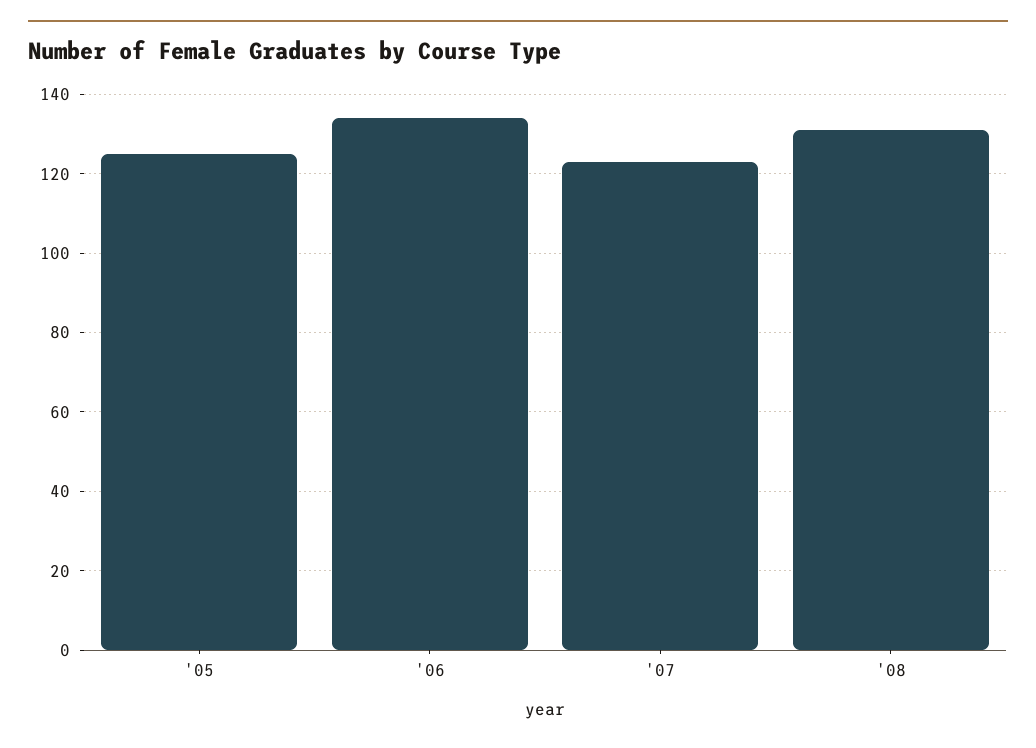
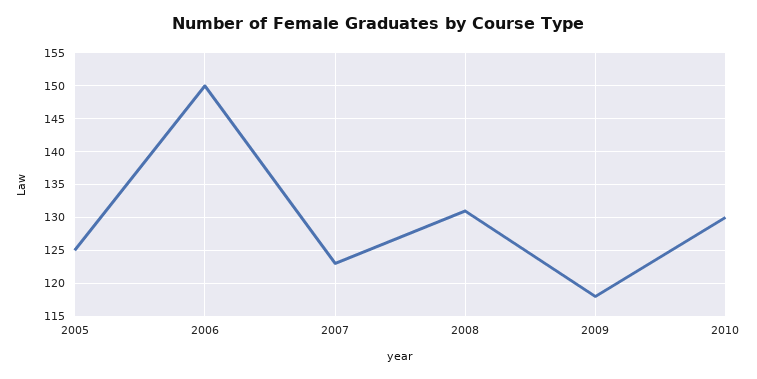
'06: 135 -> 150
2009: none -> 118
2010: none -> 130

